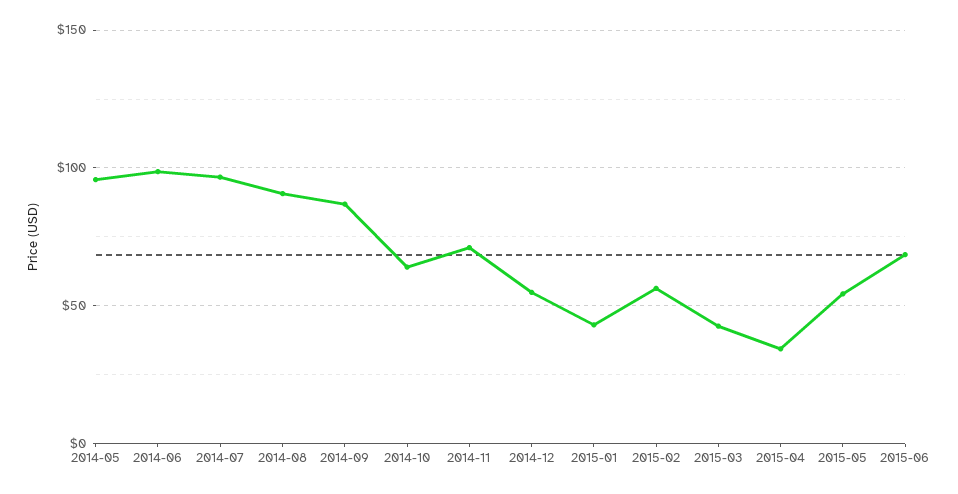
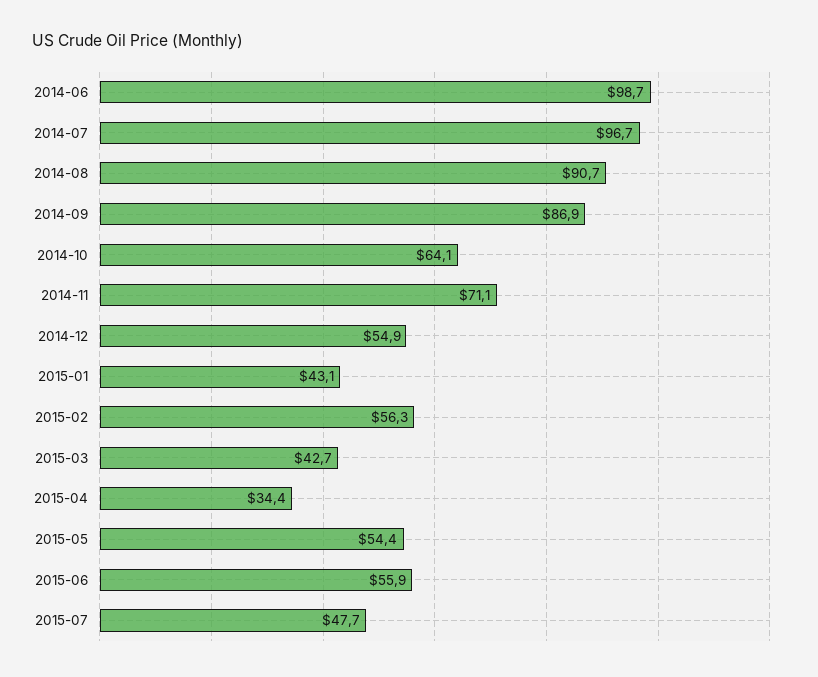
2014-05: 95 -> none
2015-06: 70 -> 55.9
2015-07: none -> 47.7

